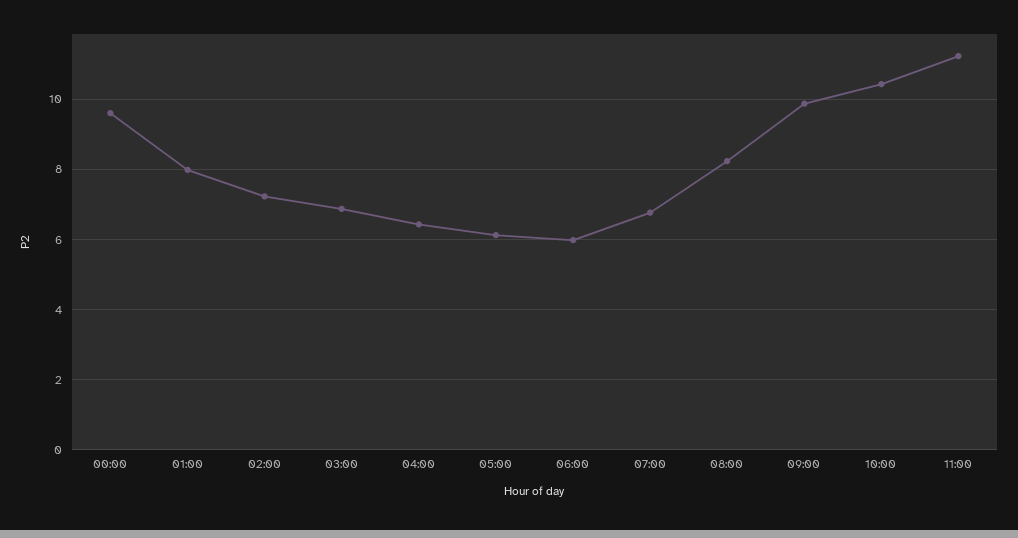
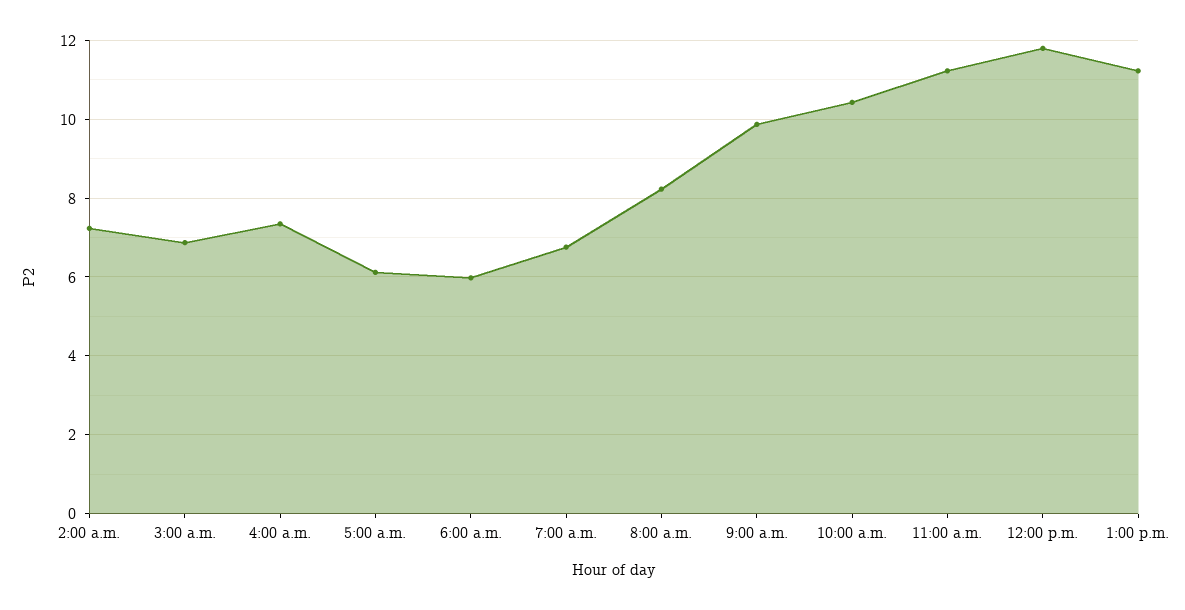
00:00: 9.6 -> none
01:00: 8 -> none
04:00: 6.4 -> 7.4
12:00 p.m.: none -> 11.8
1:00 p.m.: none -> 11.2

